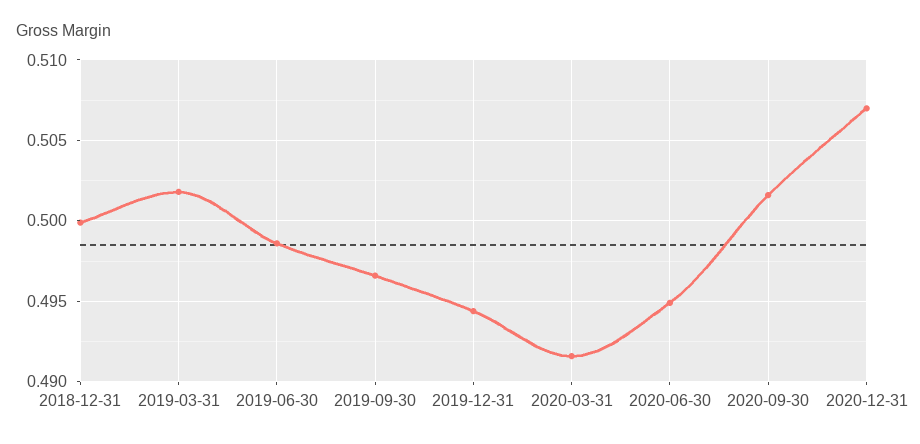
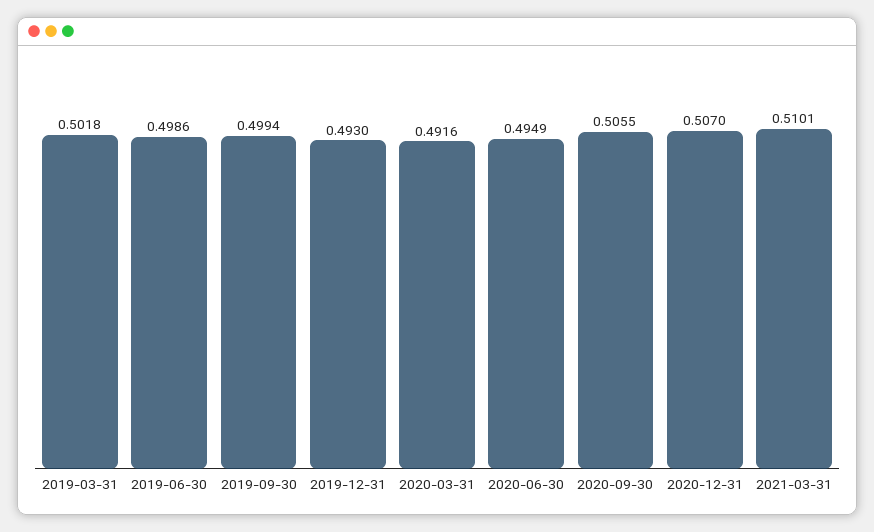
2018-12-31: 0.5 -> none
2019-09-30: 0.4965 -> 0.4994
2019-12-31: 0.4945 -> 0.493
2020-09-30: 0.5015 -> 0.5055
2021-03-31: none -> 0.5101

